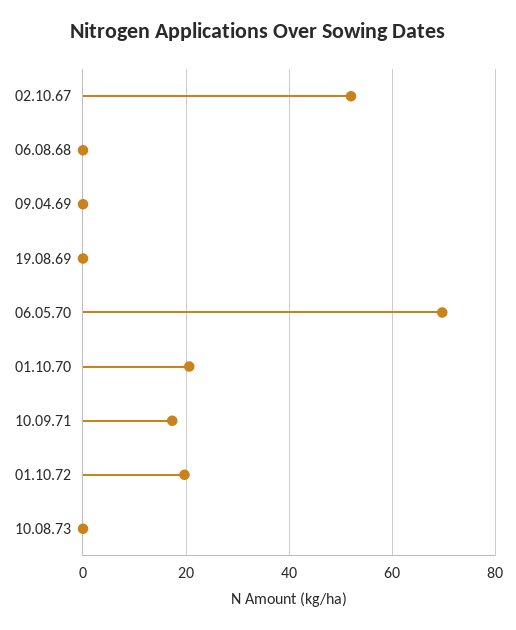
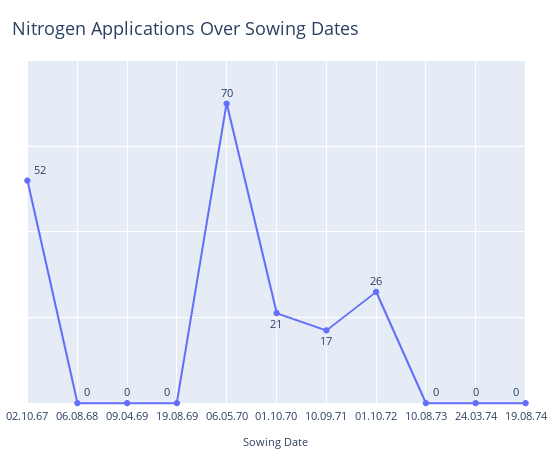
01.10.72: 20 -> 26
24.03.74: none -> 0
19.08.74: none -> 0

